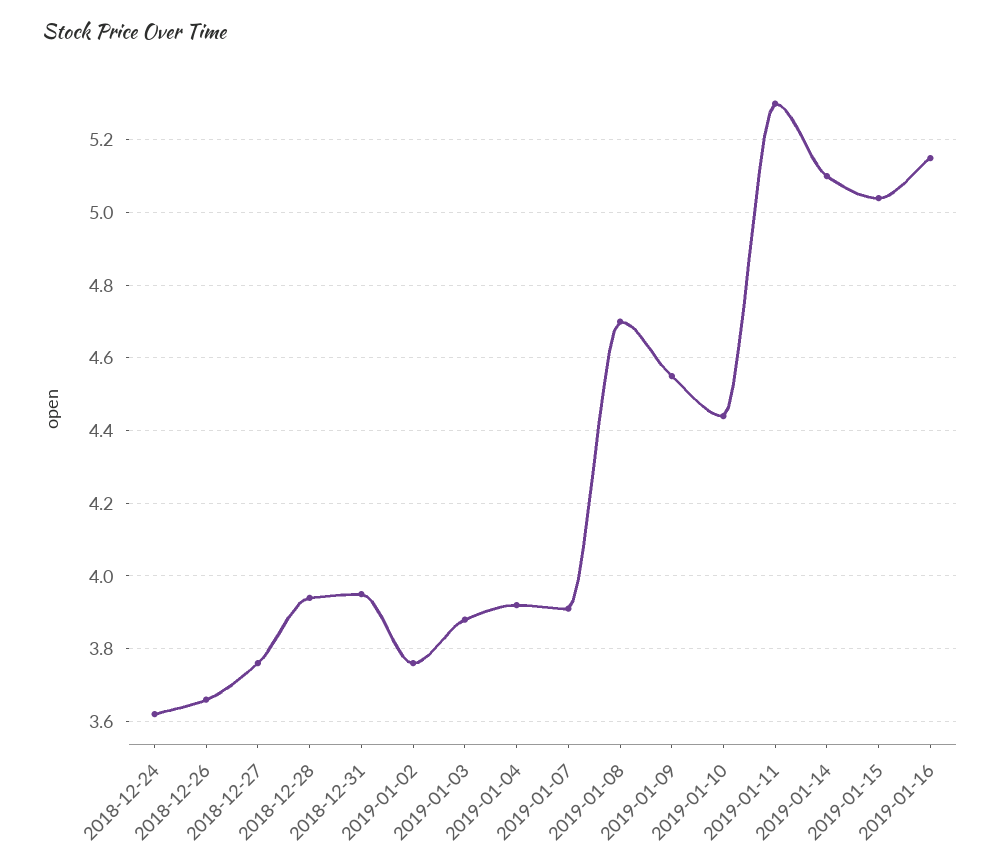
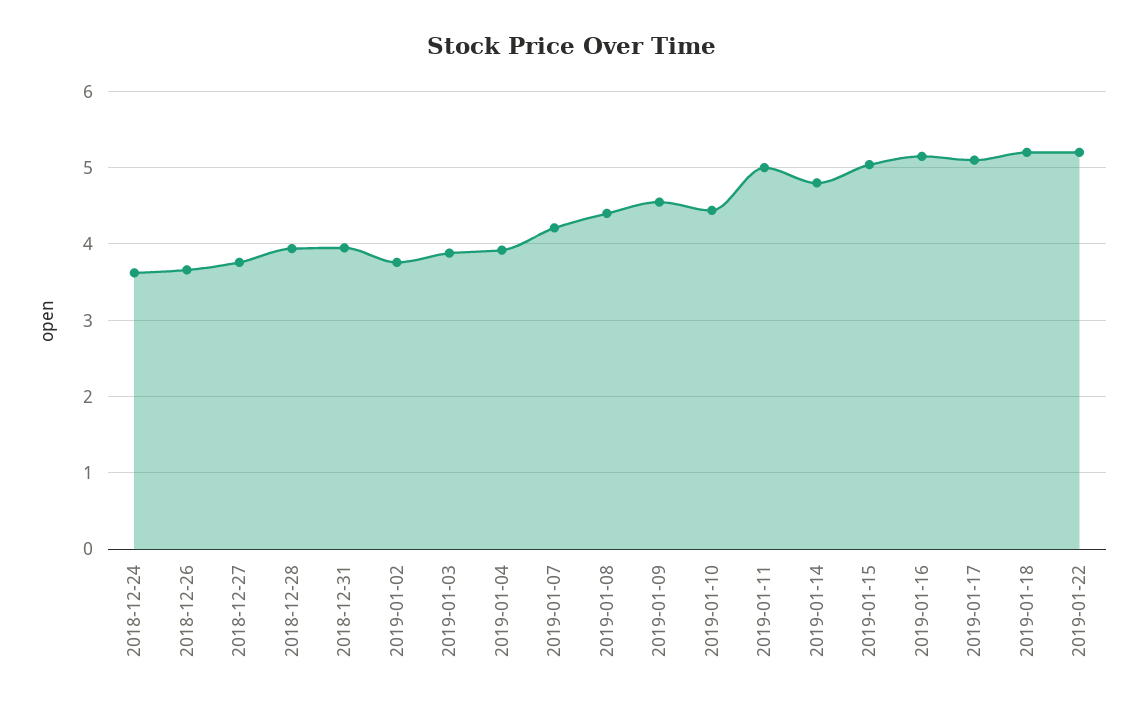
2019-01-07: 3.9 -> 4.2
2019-01-08: 4.7 -> 4.4
2019-01-11: 5.3 -> 5
2019-01-14: 5.1 -> 4.8
2019-01-17: none -> 5.1
2019-01-18: none -> 5.2
2019-01-22: none -> 5.2

